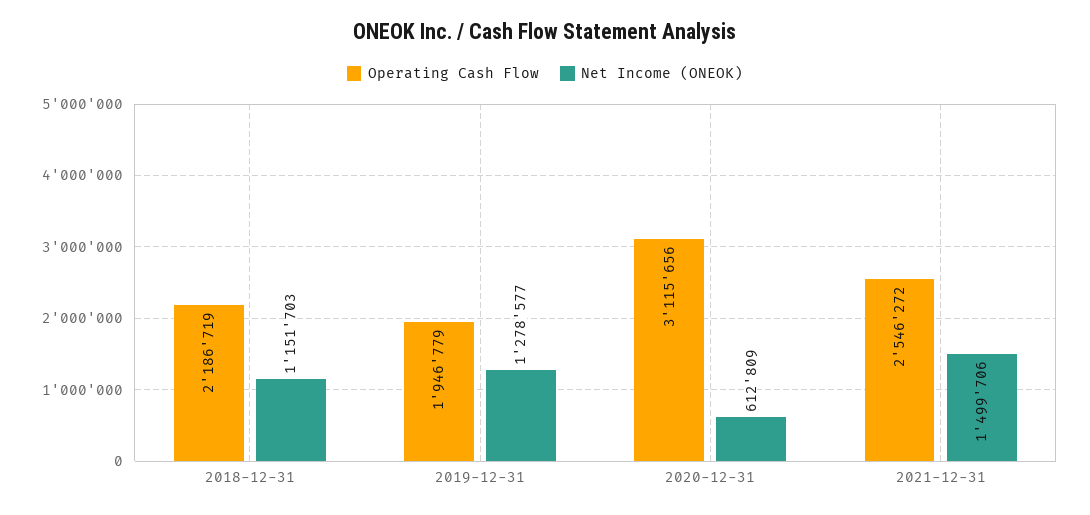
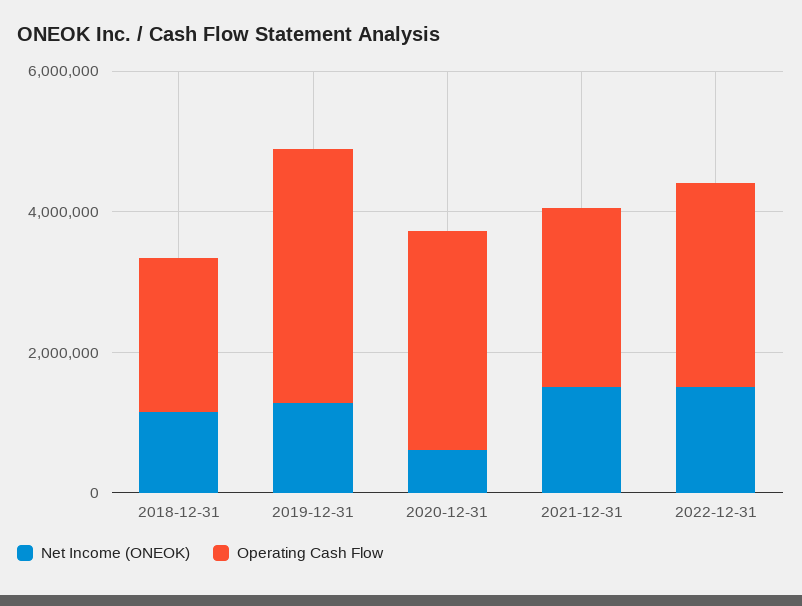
Operating Cash Flow, 2019-12-31: 1946779 -> 3500000
Net Income (ONEOK), 2022-12-31: none -> 1500000
Operating Cash Flow, 2022-12-31: none -> 3000000

